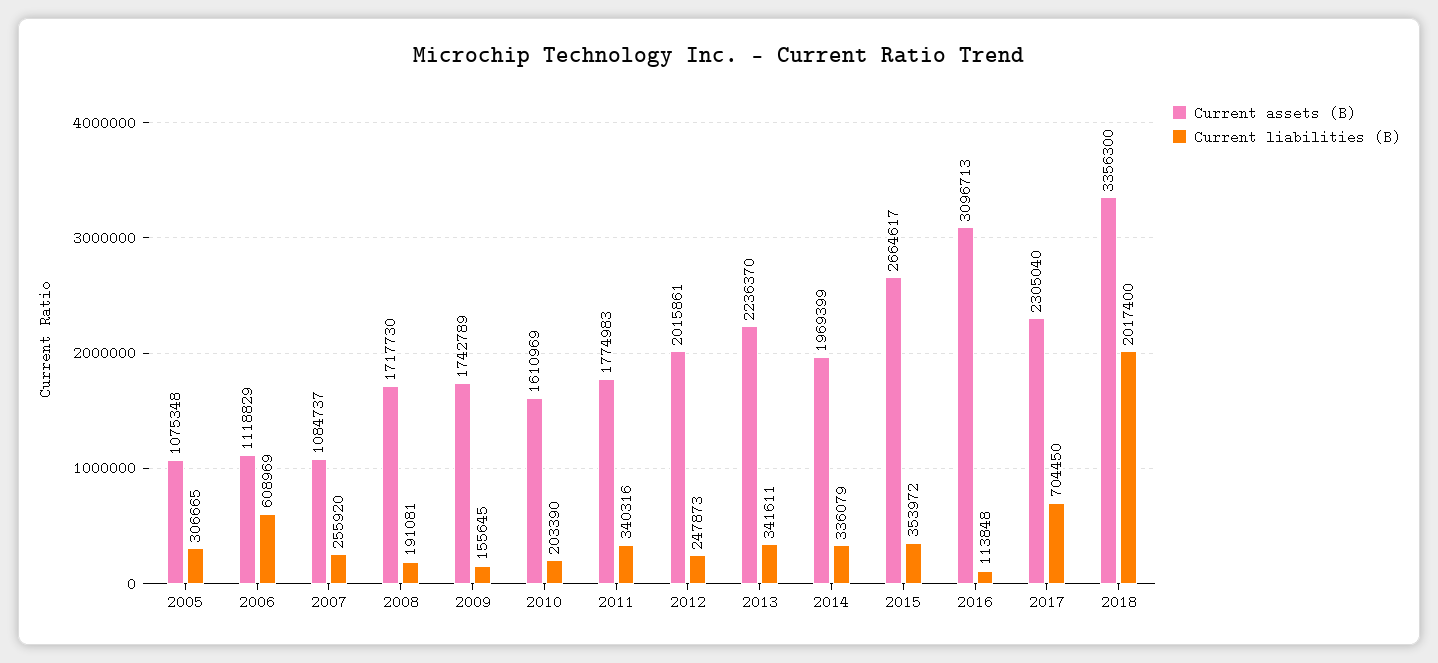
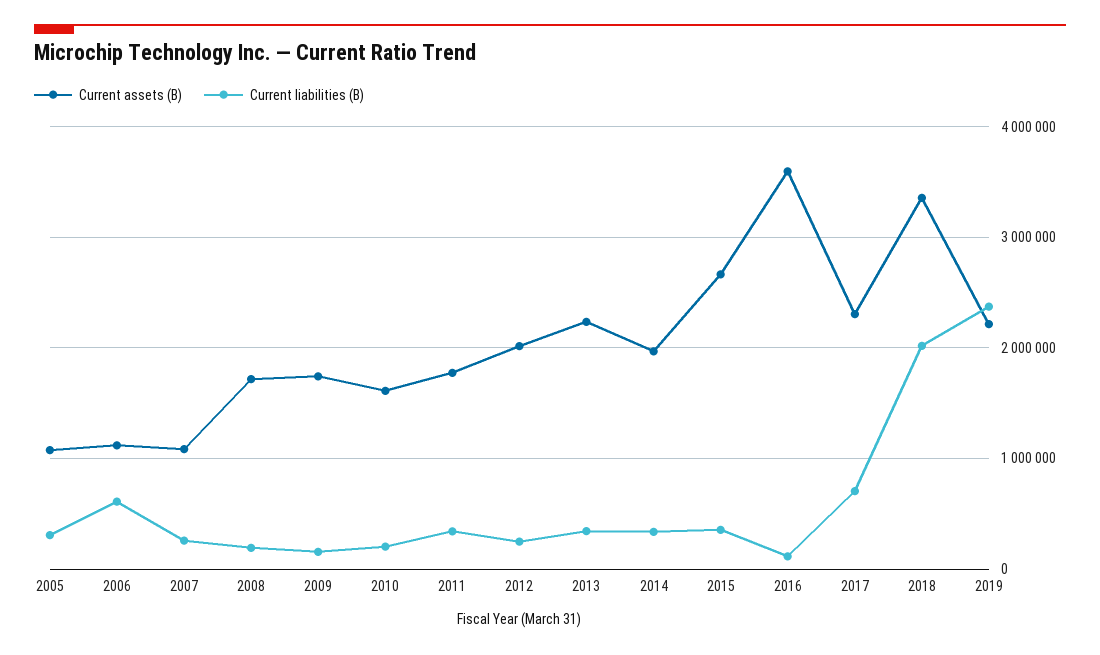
Current assets (B), 2016: 3096713 -> 3600000
Current assets (B), 2019: none -> 2200000
Current liabilities (B), 2019: none -> 2400000

